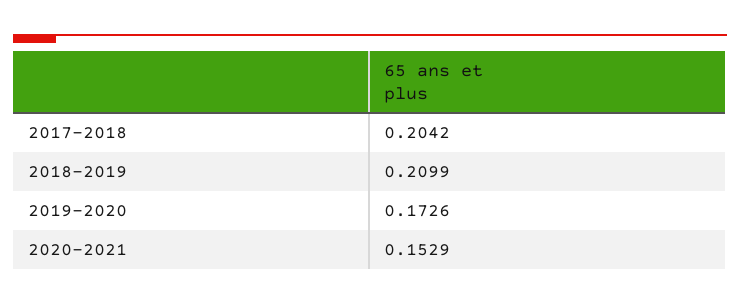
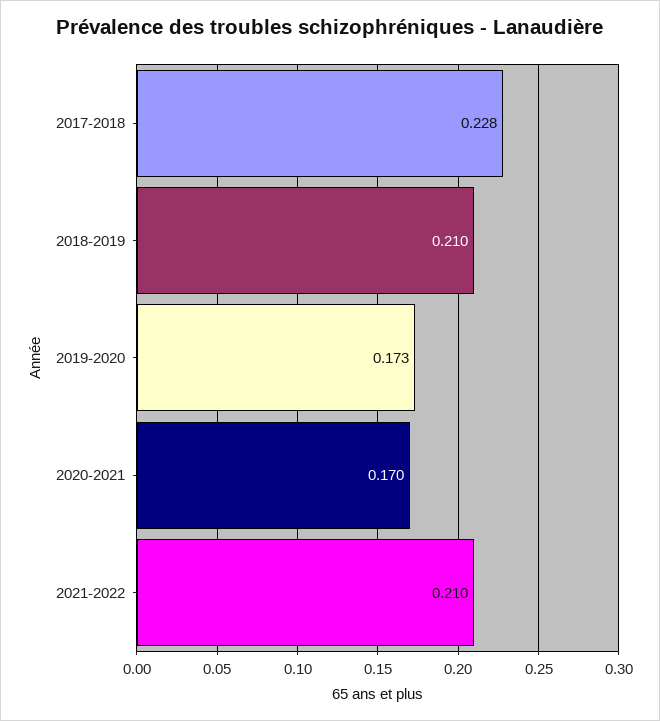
2017-2018: 0.2042 -> 0.228
2020-2021: 0.1529 -> 0.17
2021-2022: none -> 0.21

